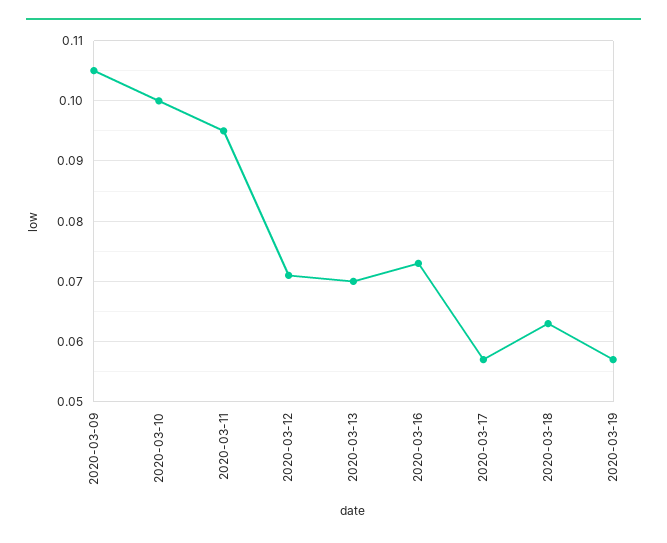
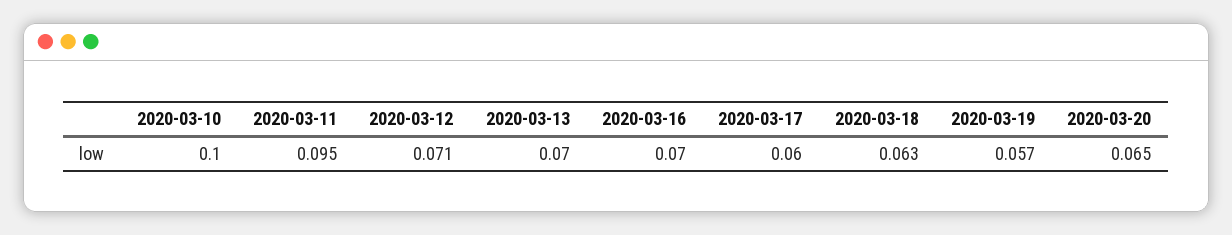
2020-03-09: 0.105 -> none
2020-03-16: 0.073 -> 0.07
2020-03-17: 0.057 -> 0.06
2020-03-20: none -> 0.065

